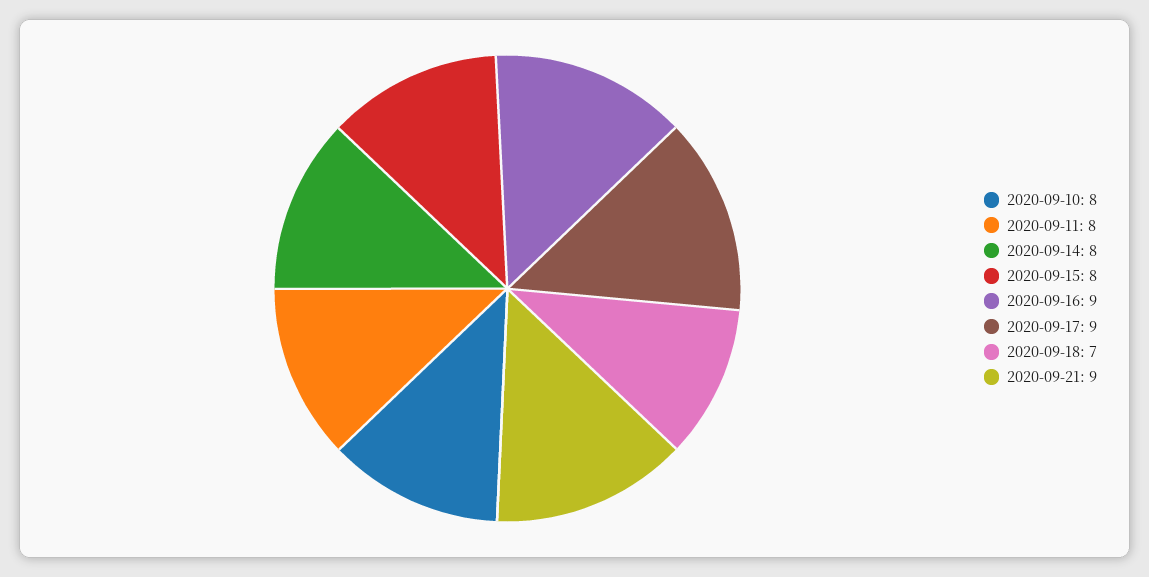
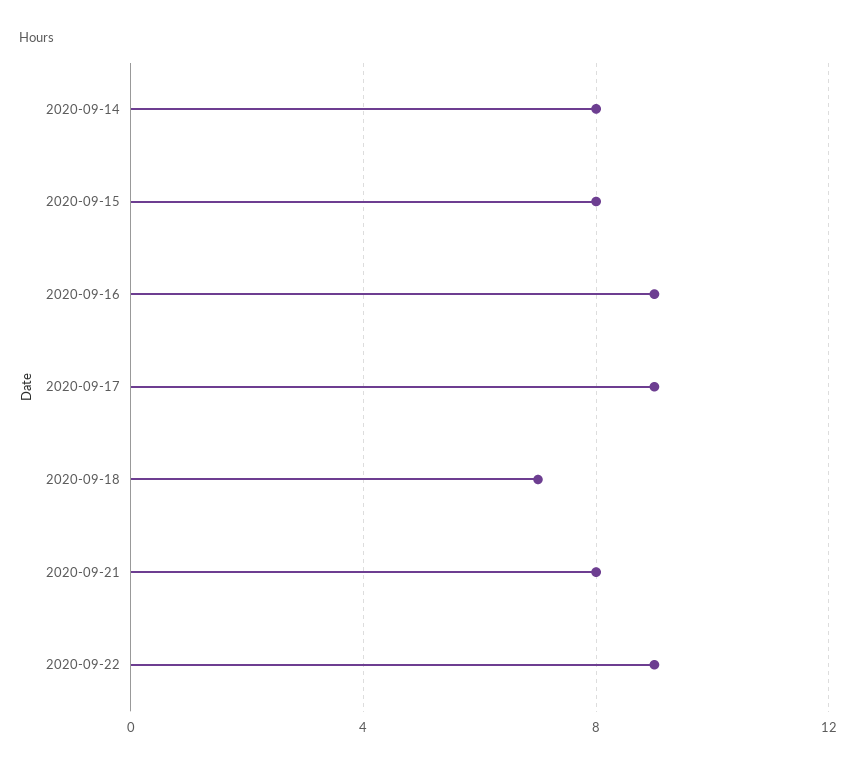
2020-09-10: 8 -> none
2020-09-11: 8 -> none
2020-09-21: 9 -> 8
2020-09-22: none -> 9

